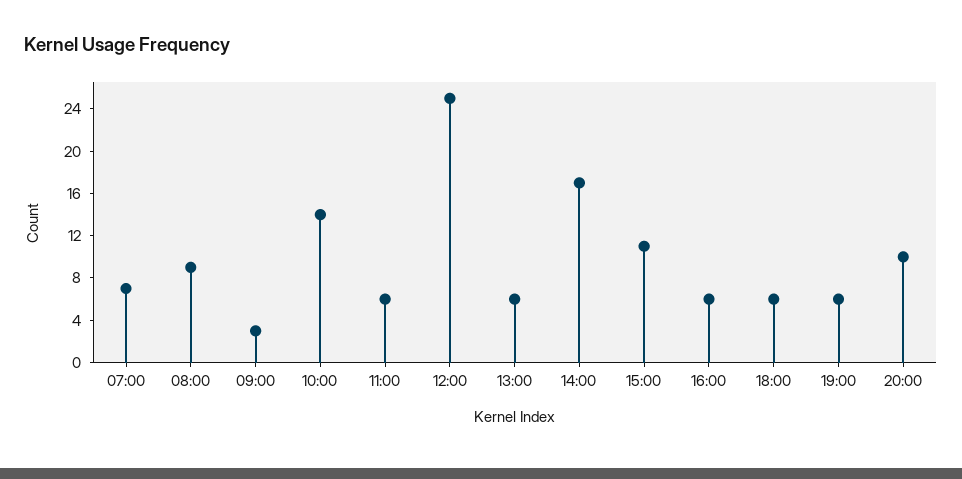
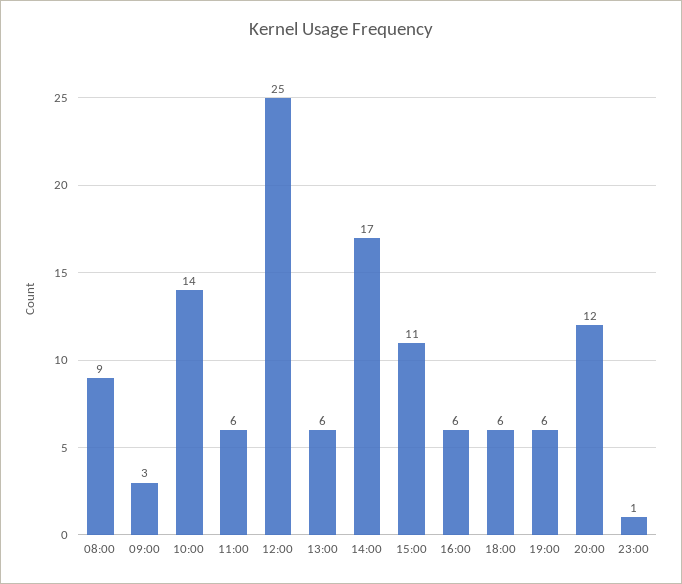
07:00: 7 -> none
20:00: 10 -> 12
23:00: none -> 1

